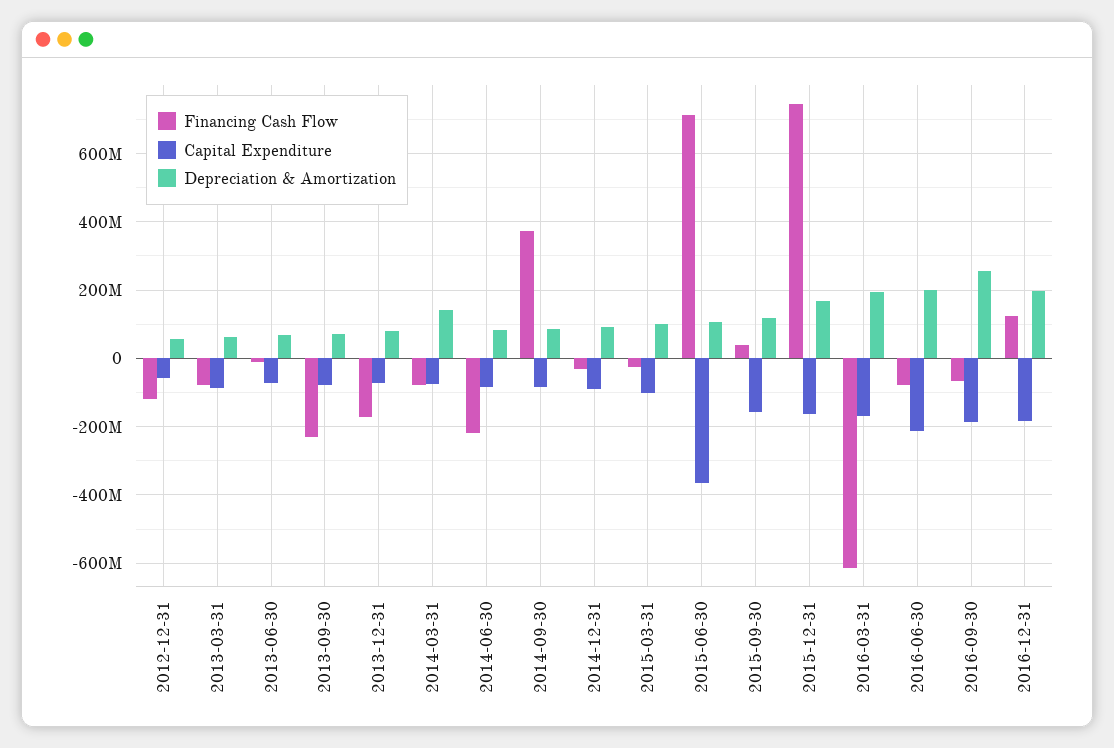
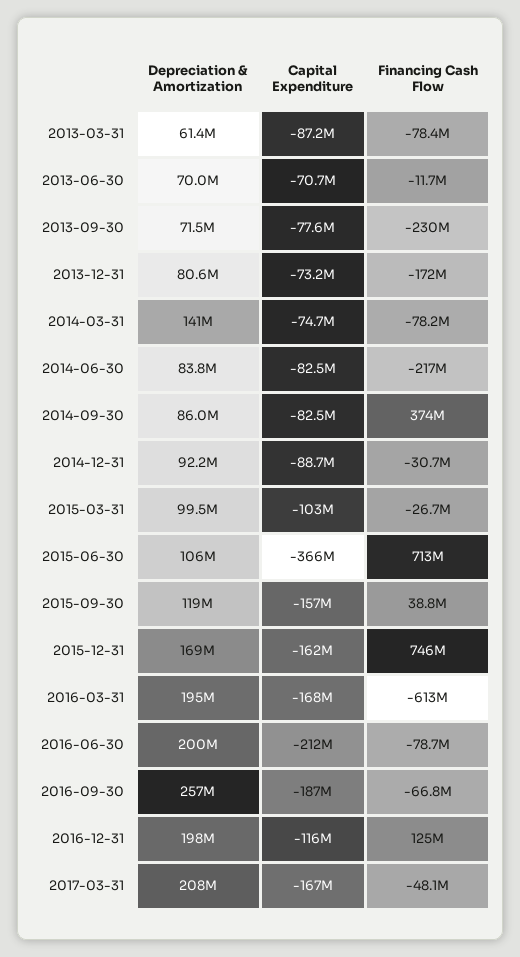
Financing Cash Flow, 2012-12-31: -120000000 -> none
Capital Expenditure, 2012-12-31: -60000000 -> none
Depreciation & Amortization, 2012-12-31: 60000000 -> none
Capital Expenditure, 2016-12-31: -180000000 -> -116000000
Depreciation & Amortization, 2017-03-31: none -> 208000000
Capital Expenditure, 2017-03-31: none -> -167000000
Financing Cash Flow, 2017-03-31: none -> -48100000

